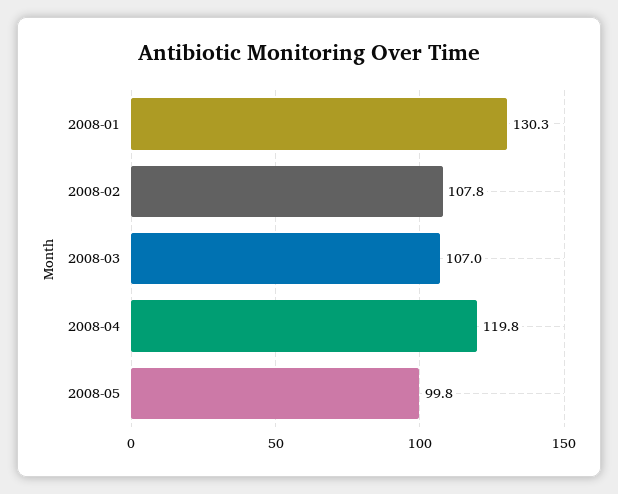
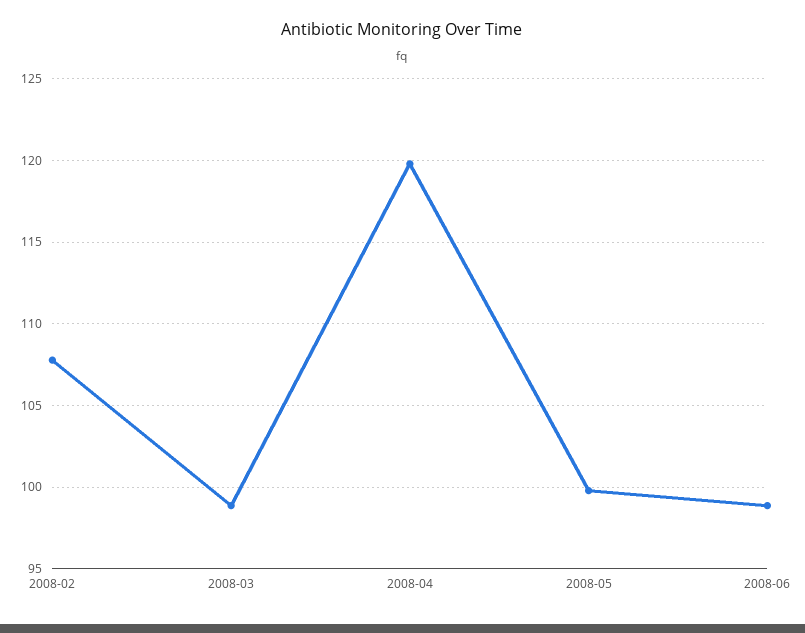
2008-01: 130.3 -> none
2008-03: 107 -> 99
2008-06: none -> 99

